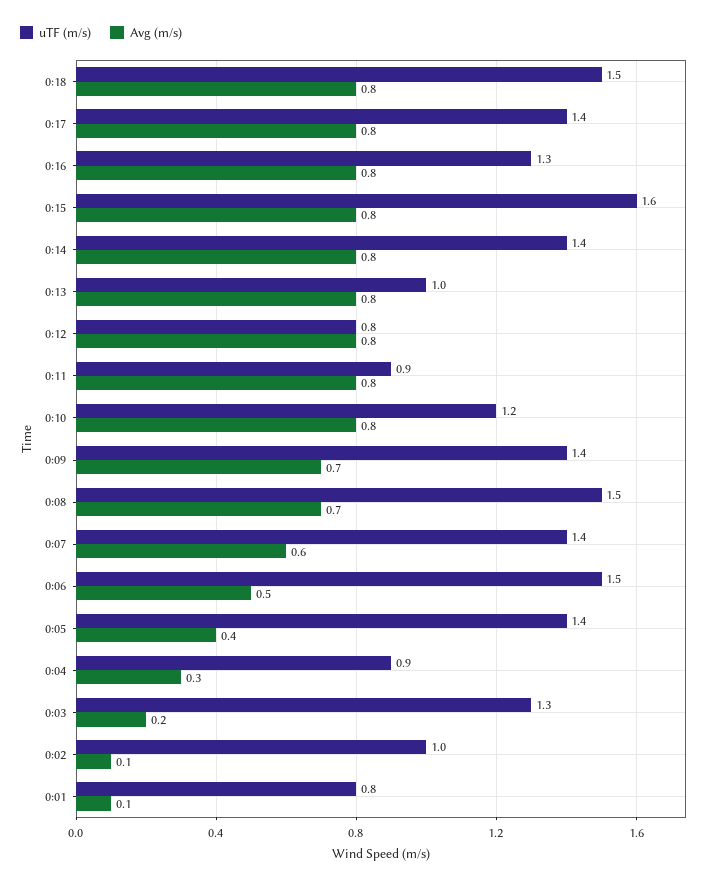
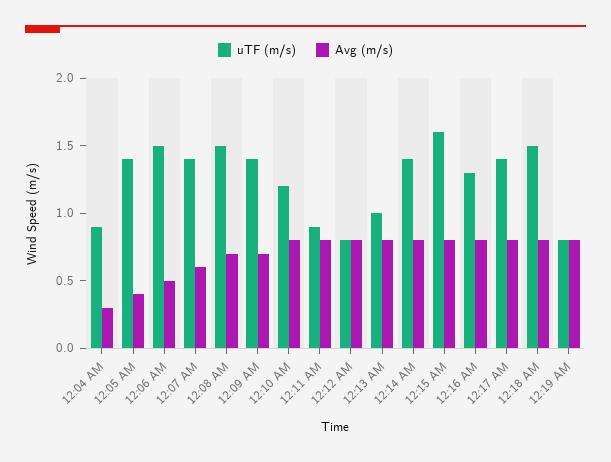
uTF (m/s), 0:03: 1.3 -> none
Avg (m/s), 0:03: 0.2 -> none
uTF (m/s), 0:02: 1 -> none
Avg (m/s), 0:02: 0.1 -> none
uTF (m/s), 0:01: 0.8 -> none
Avg (m/s), 0:01: 0.1 -> none
uTF (m/s), 12:19 AM: none -> 0.8
Avg (m/s), 12:19 AM: none -> 0.8

